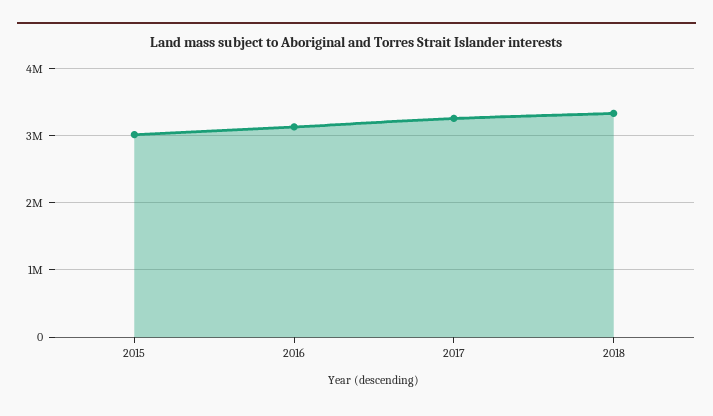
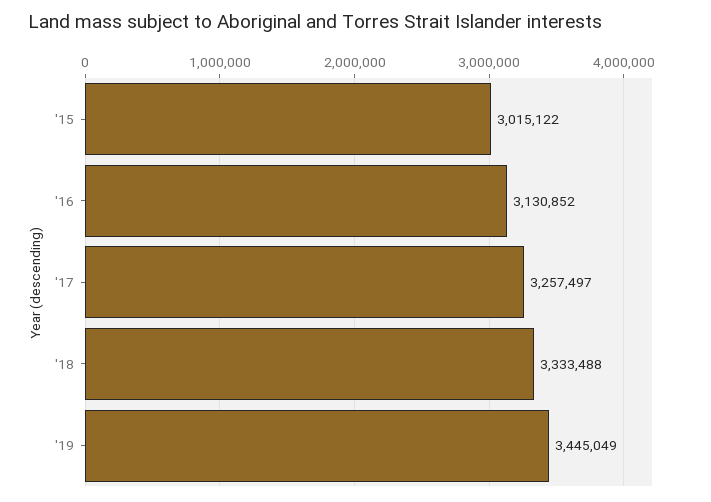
'19: none -> 3445049

